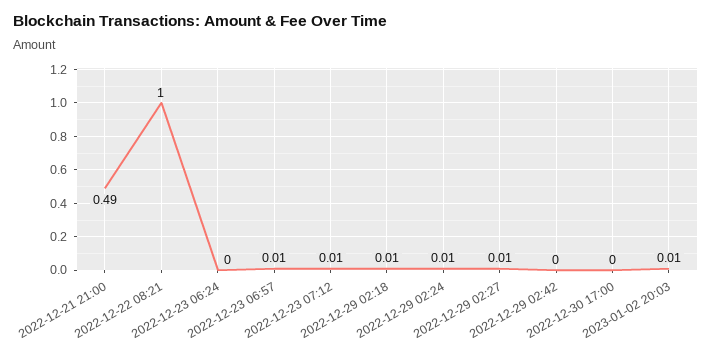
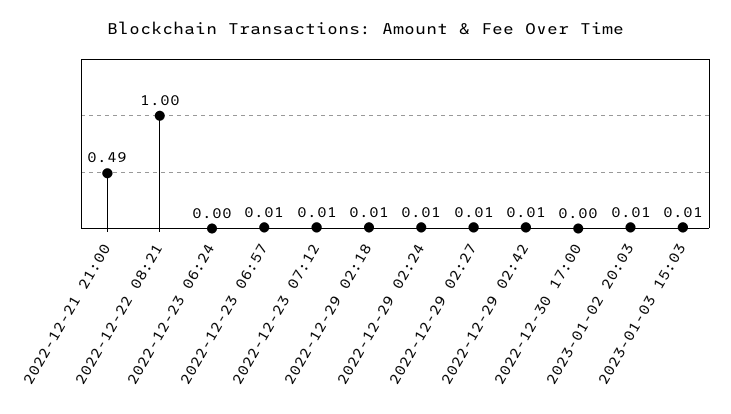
2022-12-29 02:42: 0 -> 0.01
2023-01-03 15:03: none -> 0.01

